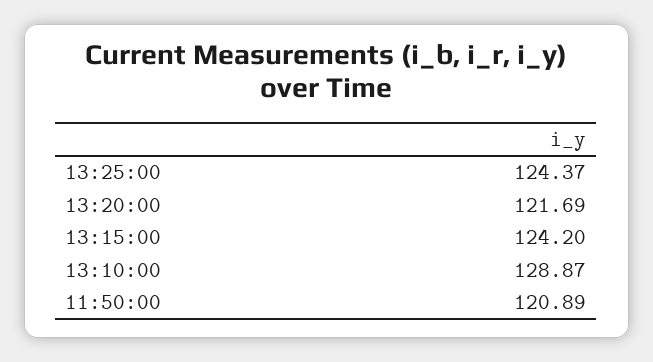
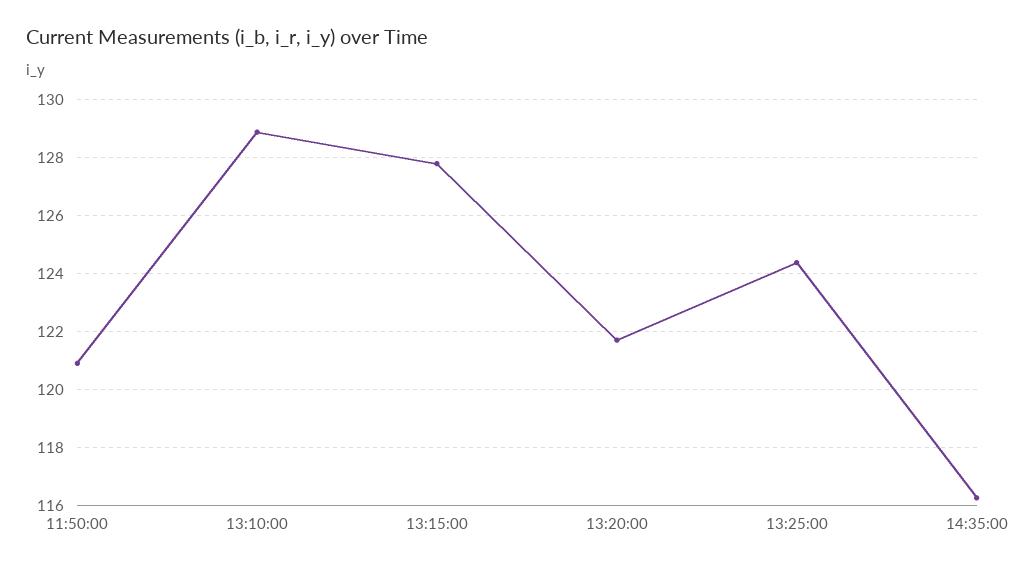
13:15:00: 124.2 -> 127.75
14:35:00: none -> 116.25

